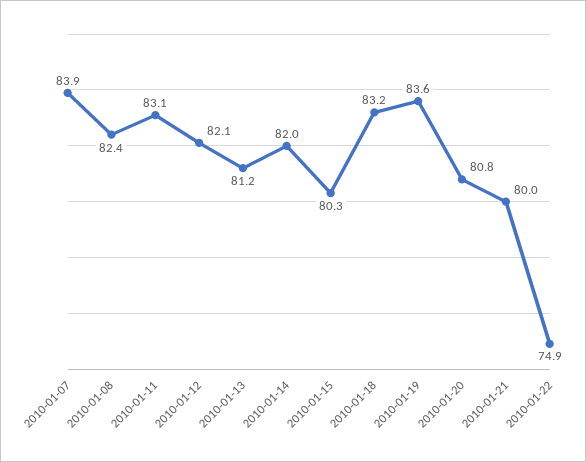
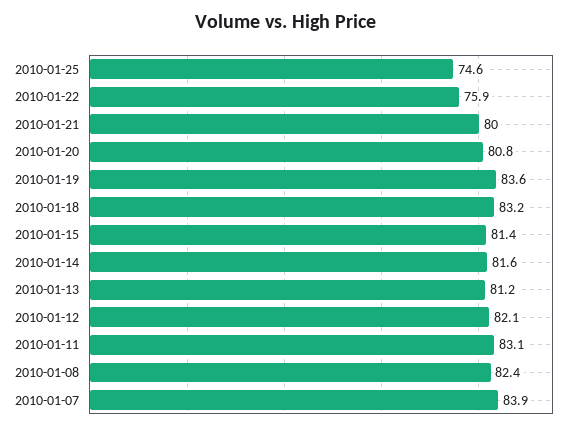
2010-01-14: 82 -> 81.6
2010-01-15: 80.3 -> 81.4
2010-01-22: 74.9 -> 75.9
2010-01-25: none -> 74.6

